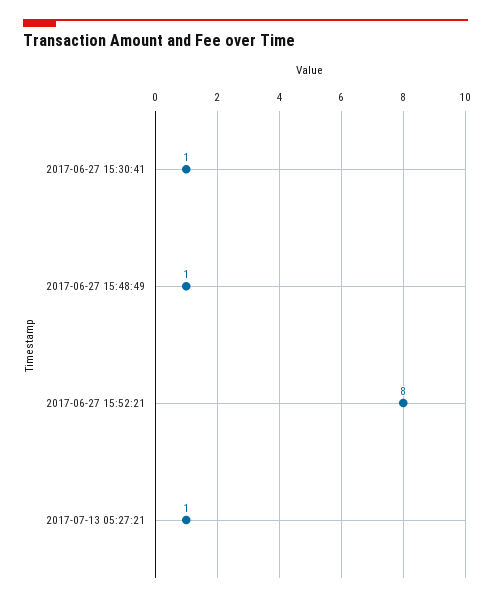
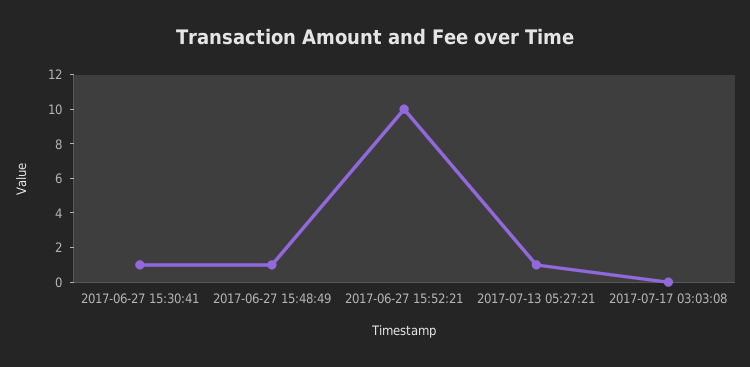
2017-06-27 15:52:21: 8 -> 10
2017-07-17 03:03:08: none -> 0

